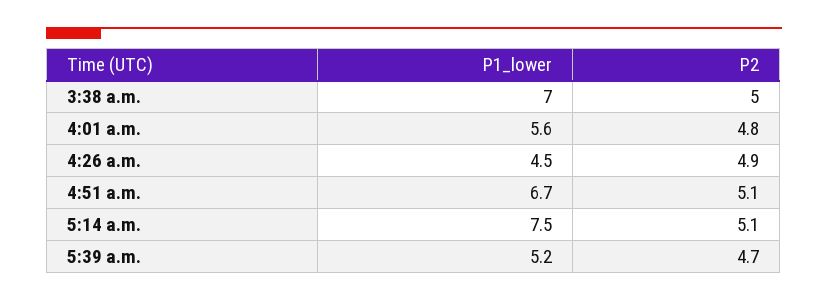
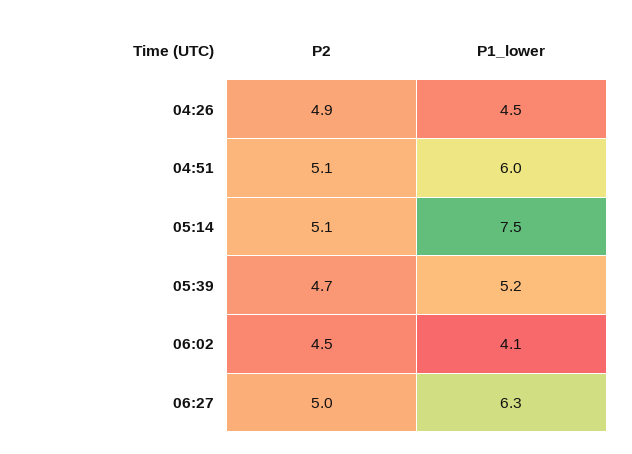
P1_lower, 3:38 a.m.: 7 -> none
P2, 3:38 a.m.: 5 -> none
P1_lower, 4:01 a.m.: 5.6 -> none
P2, 4:01 a.m.: 4.8 -> none
P1_lower, 4:51 a.m.: 6.7 -> 6
P2, 06:02: none -> 4.5
P1_lower, 06:02: none -> 4.1
P2, 06:27: none -> 5
P1_lower, 06:27: none -> 6.3

